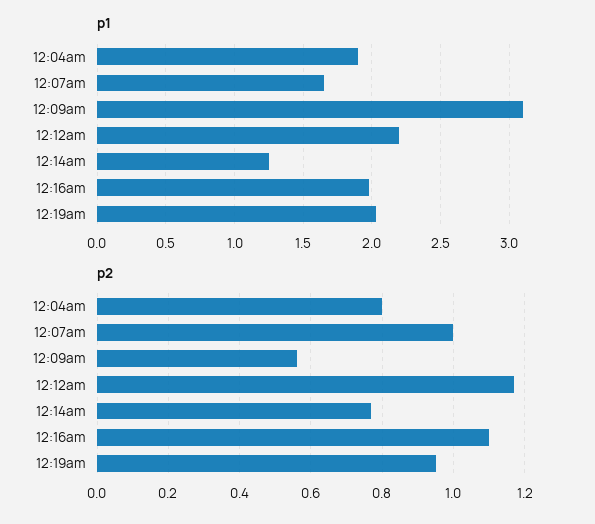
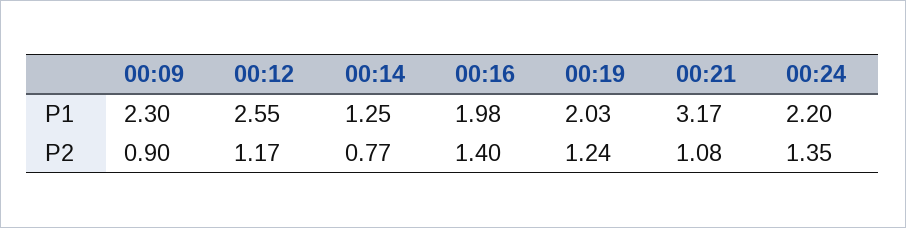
p1, 12:04am: 1.9 -> none
p1, 12:07am: 1.65 -> none
p1, 12:09am: 3.1 -> 2.3
p1, 12:12am: 2.2 -> 2.55
p2, 12:04am: 0.8 -> none
p2, 12:07am: 1 -> none
p2, 12:09am: 0.55 -> 0.9
p2, 12:16am: 1.1 -> 1.4
p2, 12:19am: 0.95 -> 1.24
p1, 00:21: none -> 3.17
p1, 00:24: none -> 2.2
p2, 00:21: none -> 1.08
p2, 00:24: none -> 1.35

